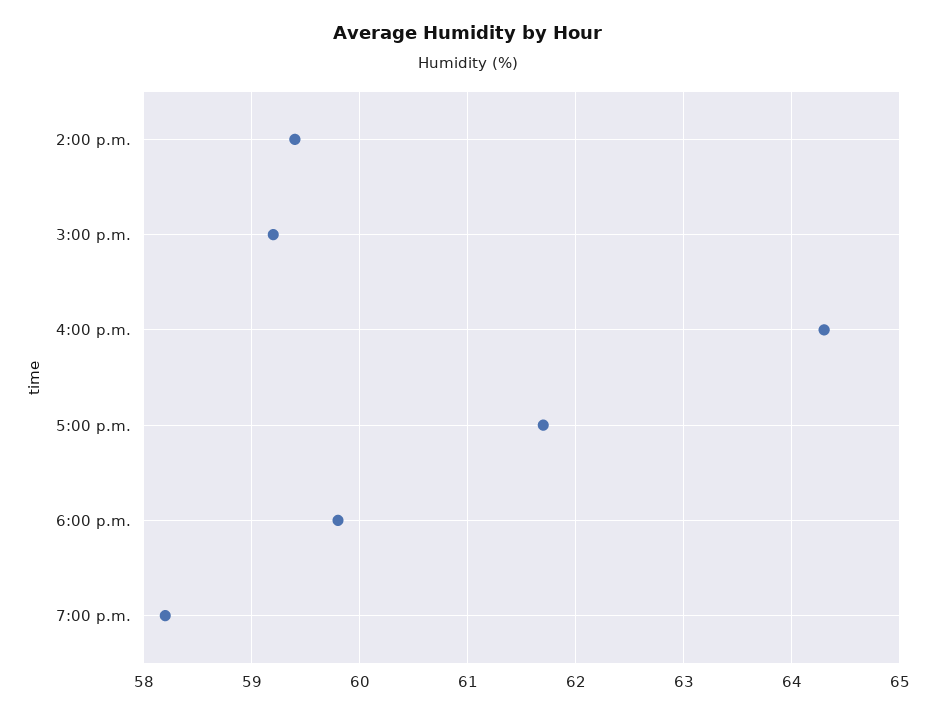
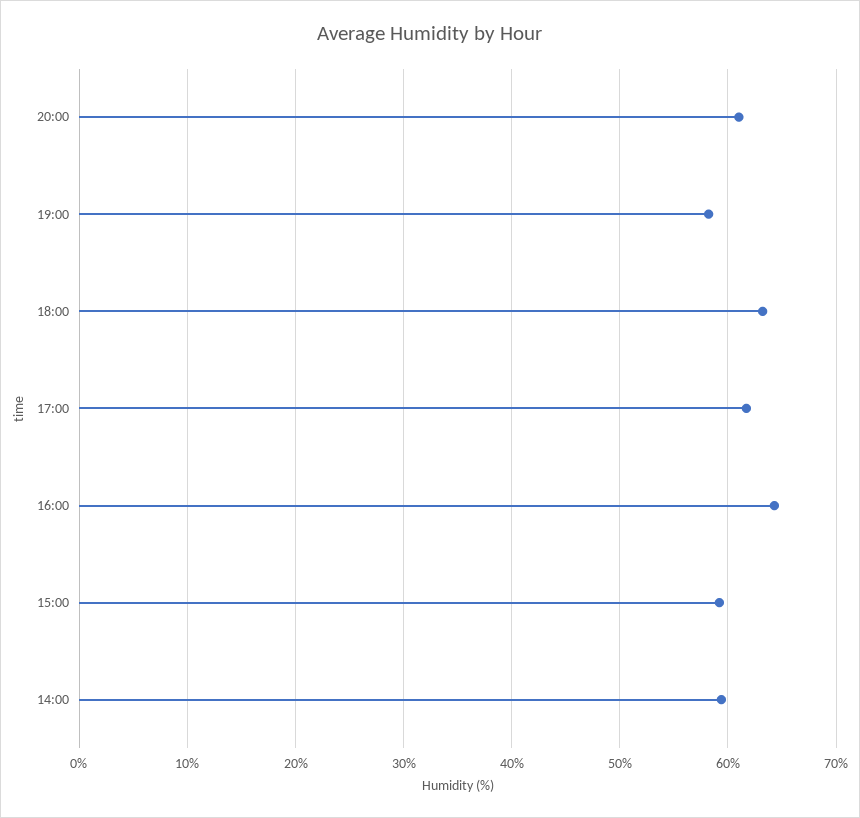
6:00 p.m.: 59.8 -> 63
20:00: none -> 61

